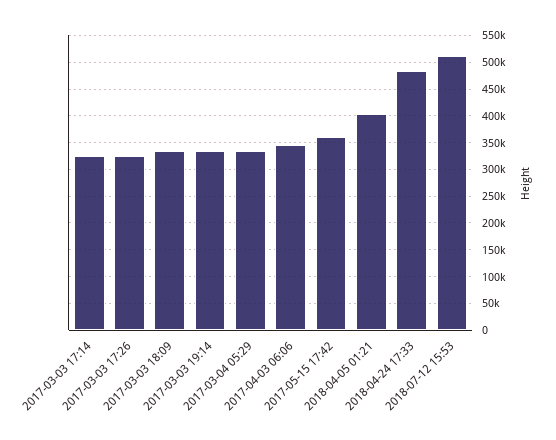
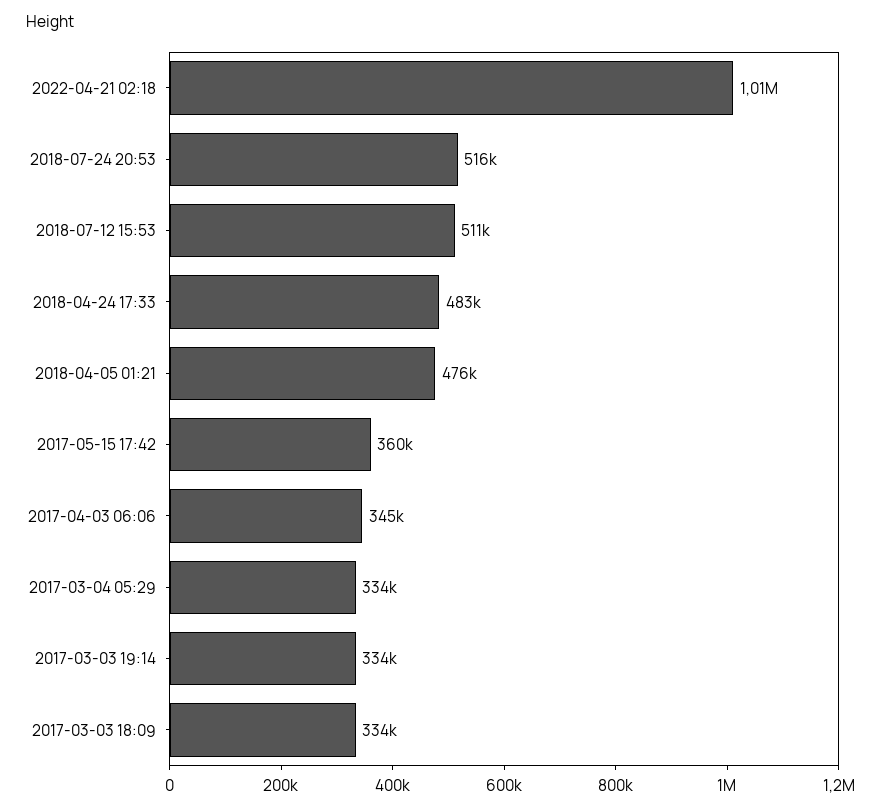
2017-03-03 17:14: 325000 -> none
2017-03-03 17:26: 325000 -> none
2018-04-05 01:21: 400000 -> 476000
2022-04-21 02:18: none -> 1010000
2018-07-24 20:53: none -> 516000

